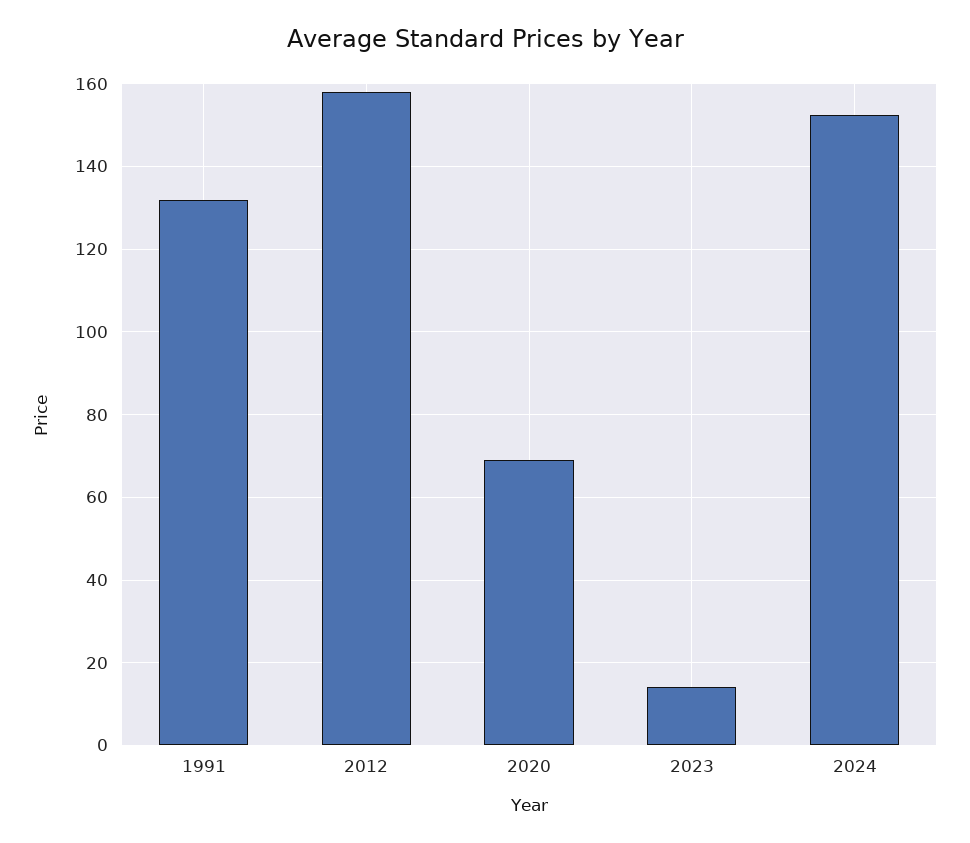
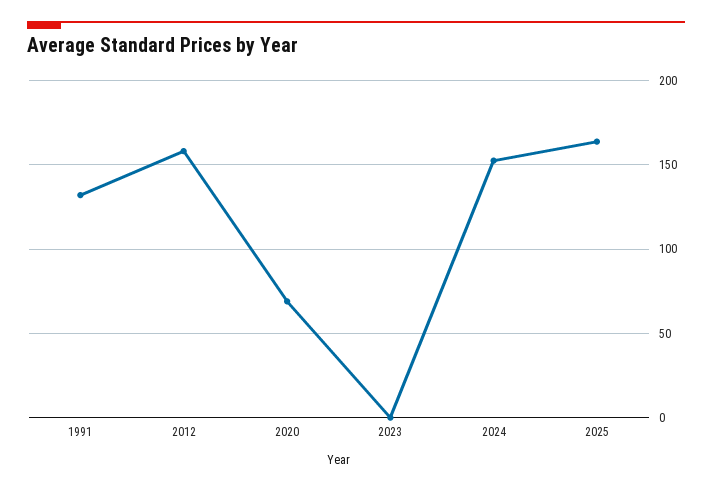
2023: 14 -> 0
2025: none -> 165

